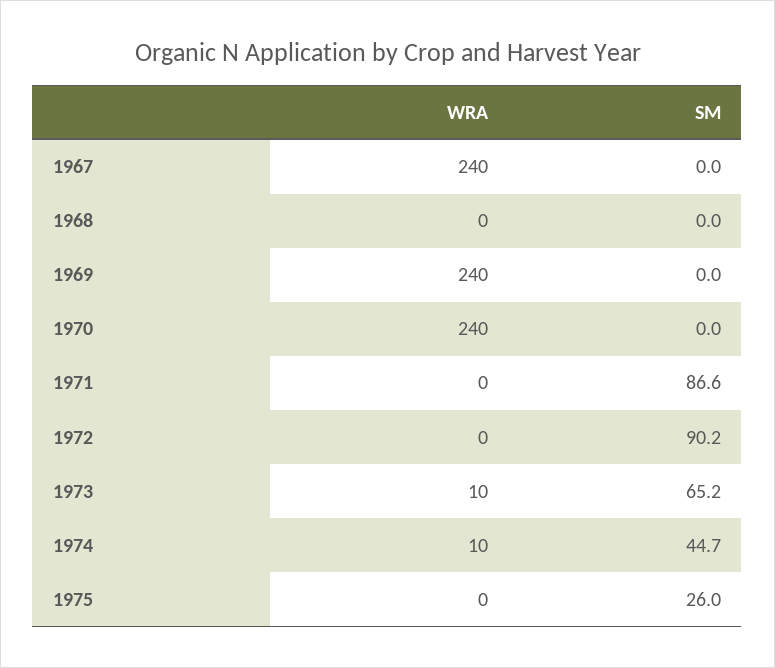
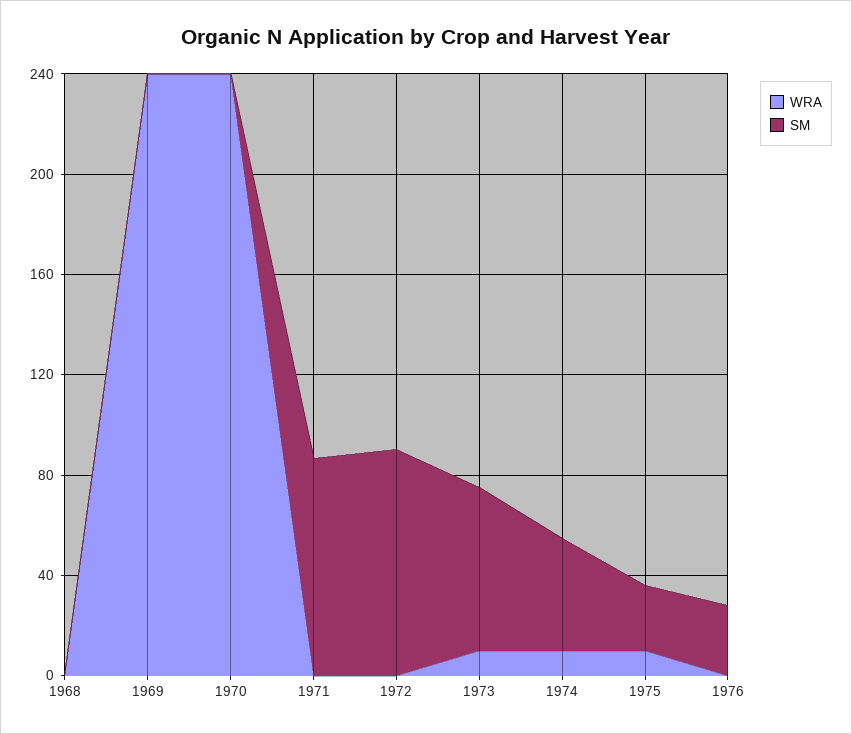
WRA, 1967: 240 -> none
SM, 1967: 0 -> none
WRA, 1975: 0 -> 10
WRA, 1976: none -> 0
SM, 1976: none -> 30

